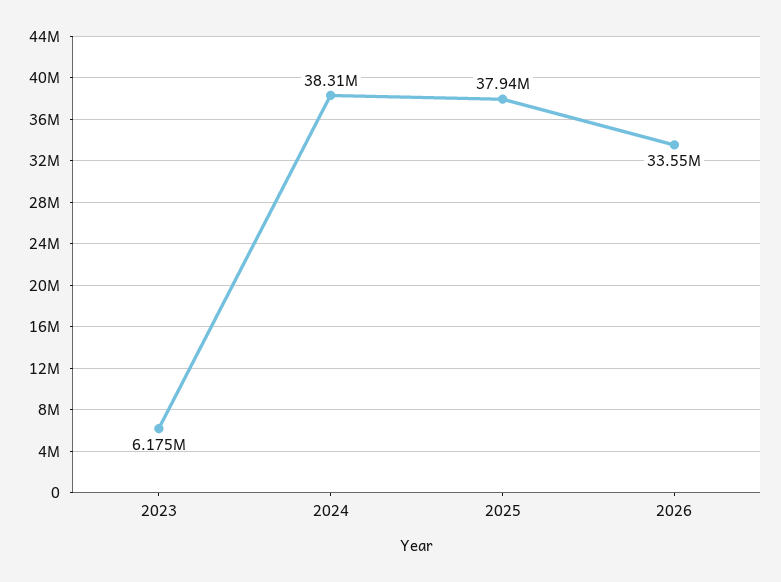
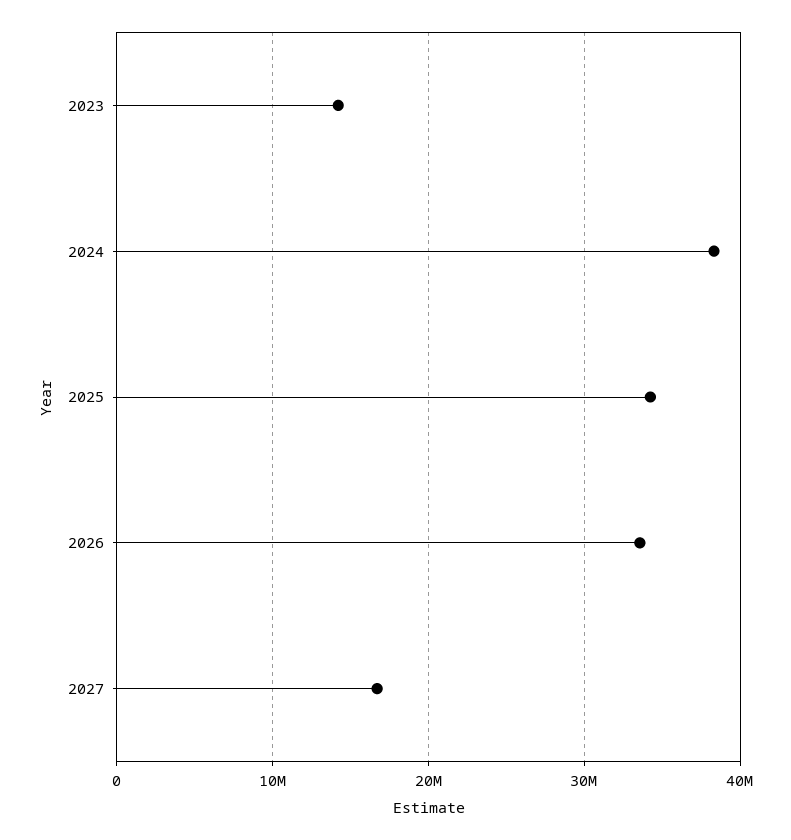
2023: 6175000 -> 14000000
2025: 37940000 -> 34000000
2027: none -> 17000000

